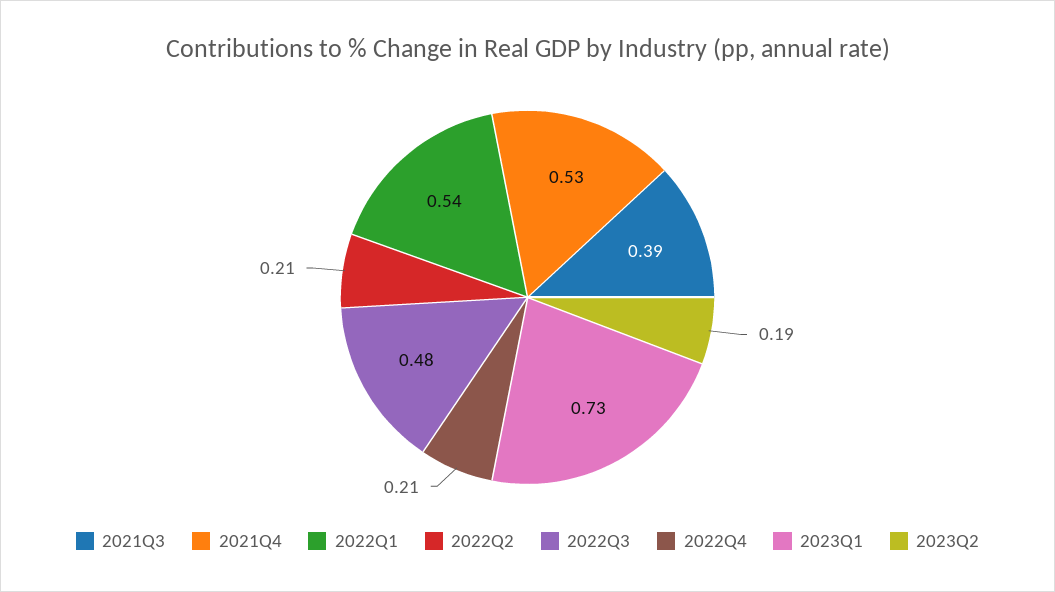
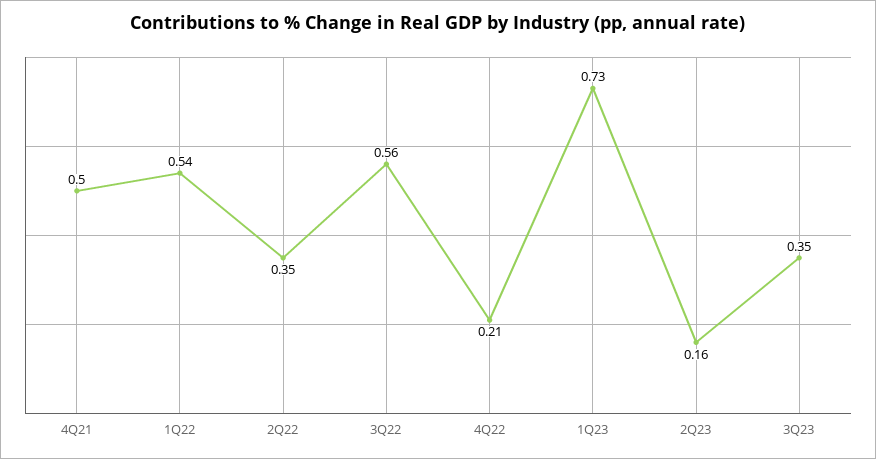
2021Q3: 0.39 -> none
2021Q4: 0.53 -> 0.5
2022Q2: 0.21 -> 0.35
2022Q3: 0.48 -> 0.56
2023Q2: 0.19 -> 0.16
3Q23: none -> 0.35

